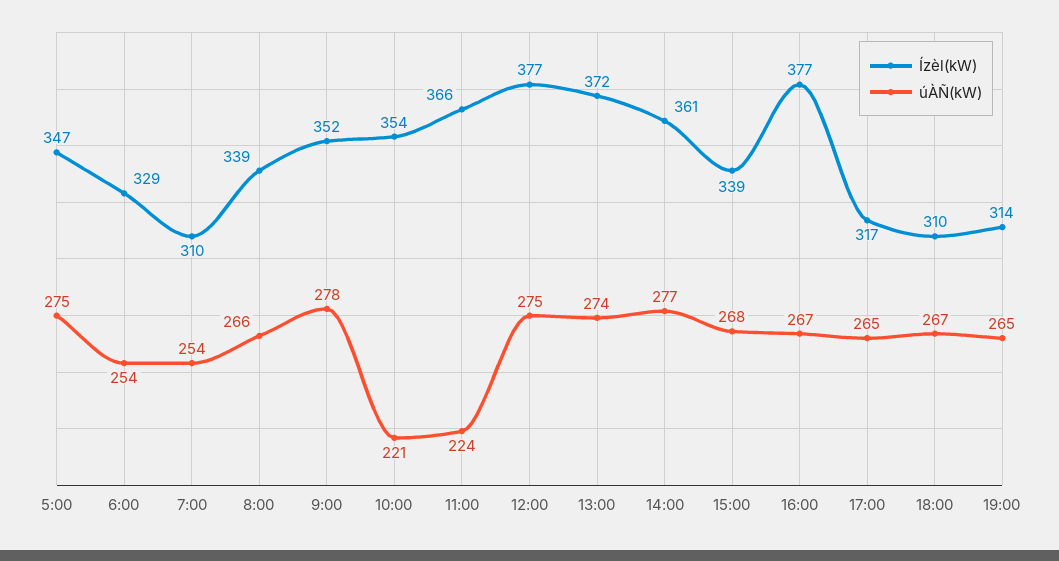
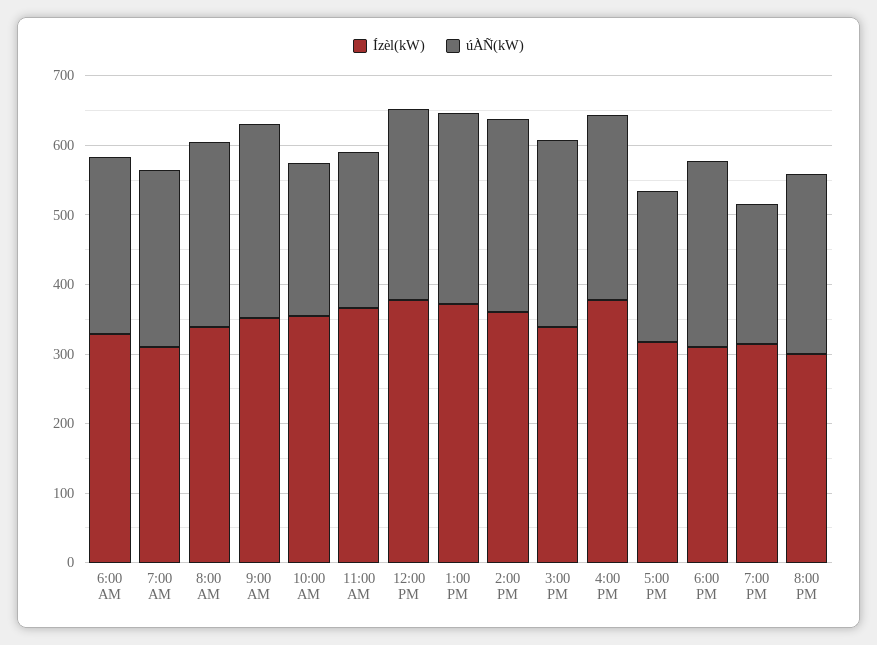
Ízèl(kW), 5:00: 347 -> none
úÀÑ(kW), 5:00: 275 -> none
úÀÑ(kW), 17:00: 265 -> 220
úÀÑ(kW), 19:00: 265 -> 200
Ízèl(kW), 8:00 PM: none -> 300
úÀÑ(kW), 8:00 PM: none -> 260

